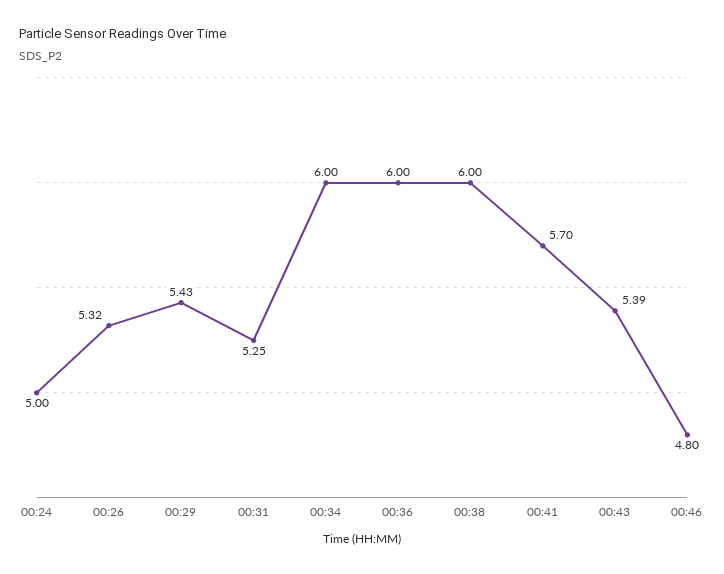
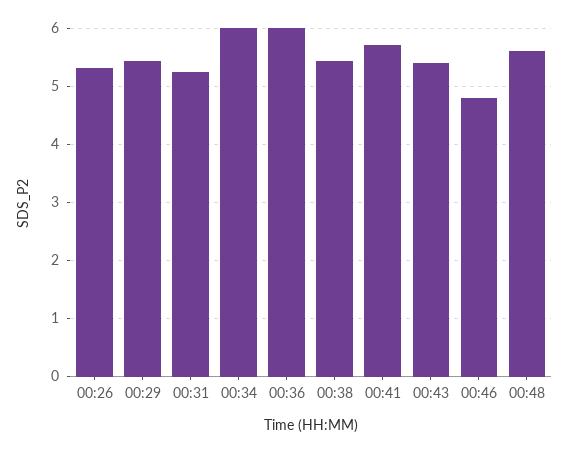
00:24: 5 -> none
00:38: 6 -> 5.4
00:48: none -> 5.6

